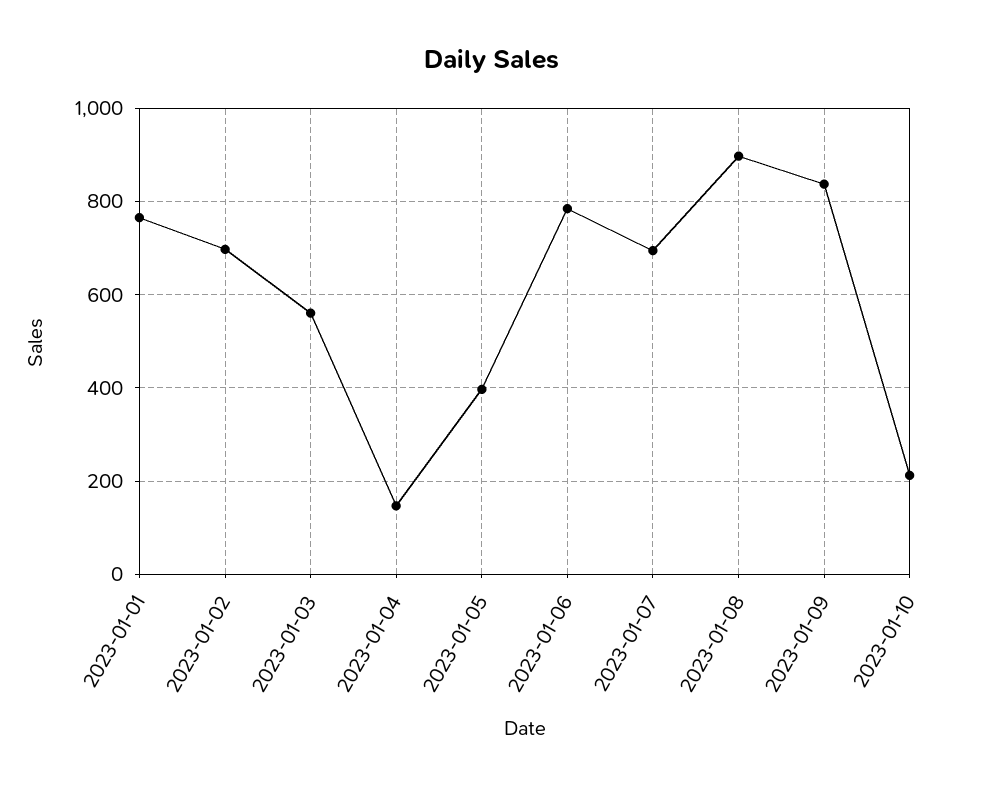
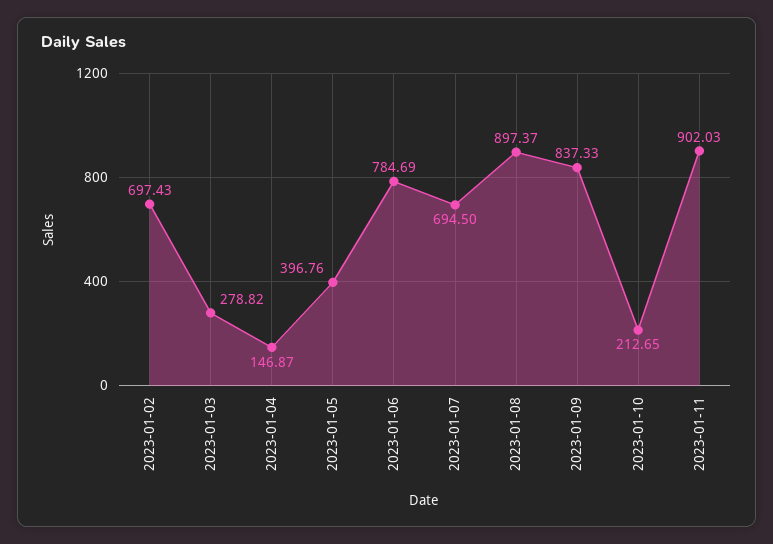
2023-01-01: 760 -> none
2023-01-03: 560 -> 278.82
2023-01-11: none -> 902.03

